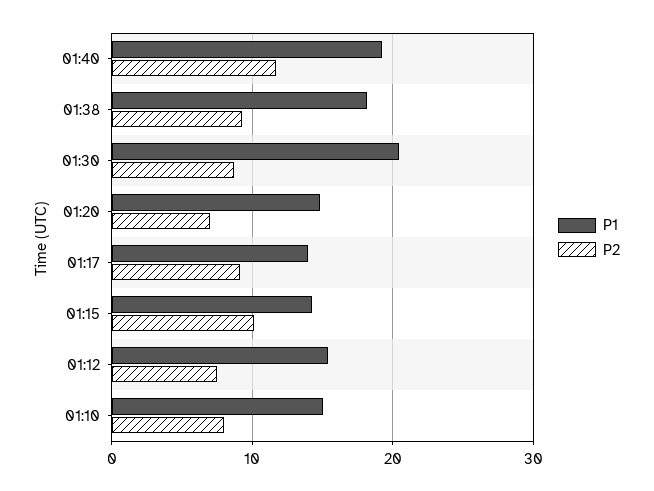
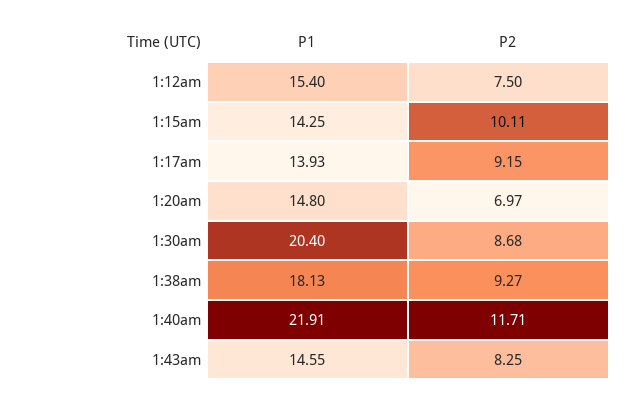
P1, 01:40: 19 -> 21.91
P1, 01:10: 15 -> none
P2, 01:10: 8 -> none
P1, 1:43am: none -> 14.55
P2, 1:43am: none -> 8.25

